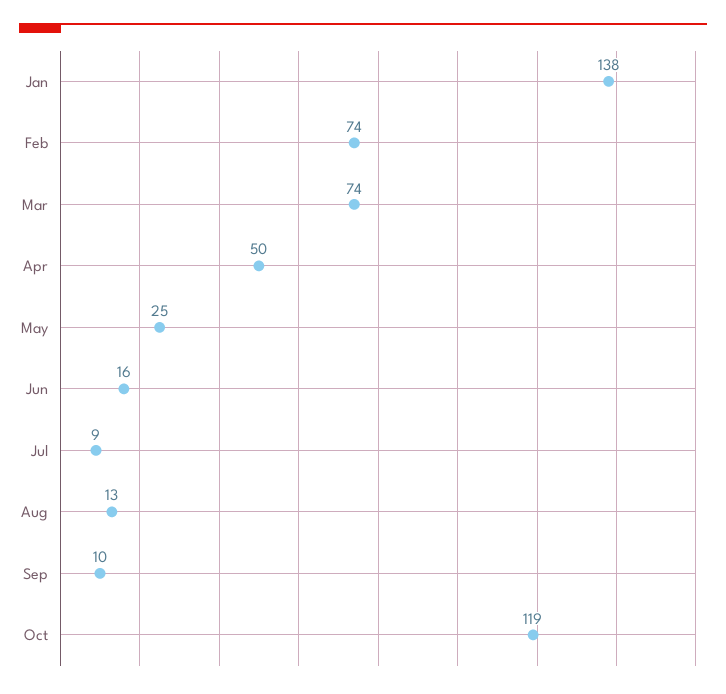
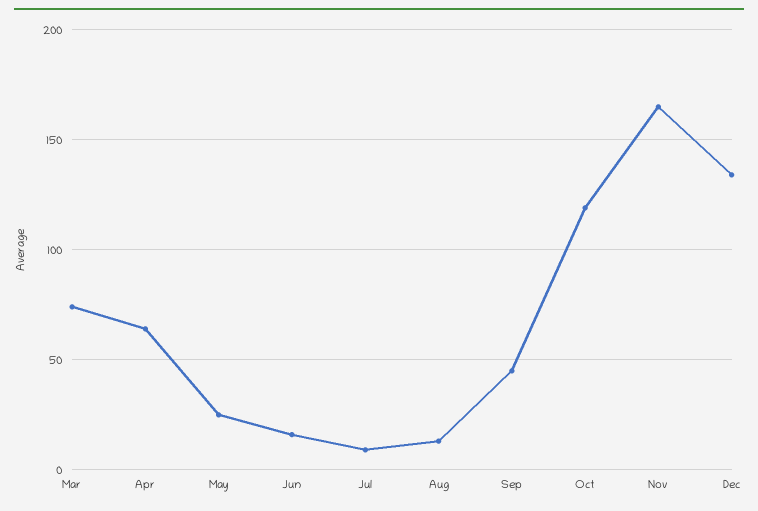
Jan: 138 -> none
Feb: 74 -> none
Apr: 50 -> 65
Sep: 10 -> 45
Nov: none -> 165
Dec: none -> 135

